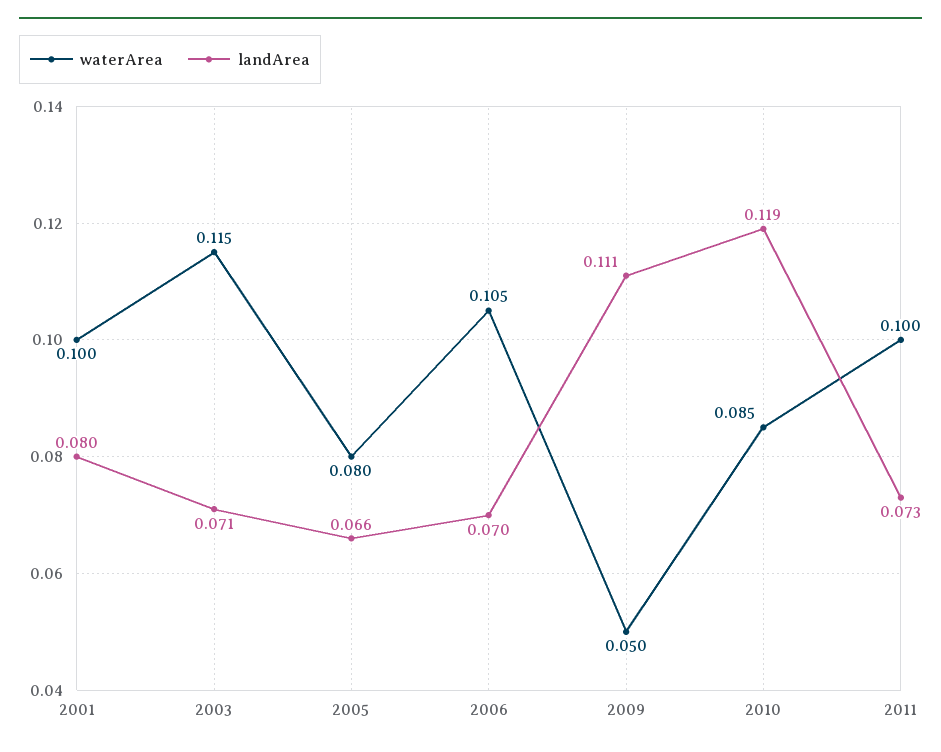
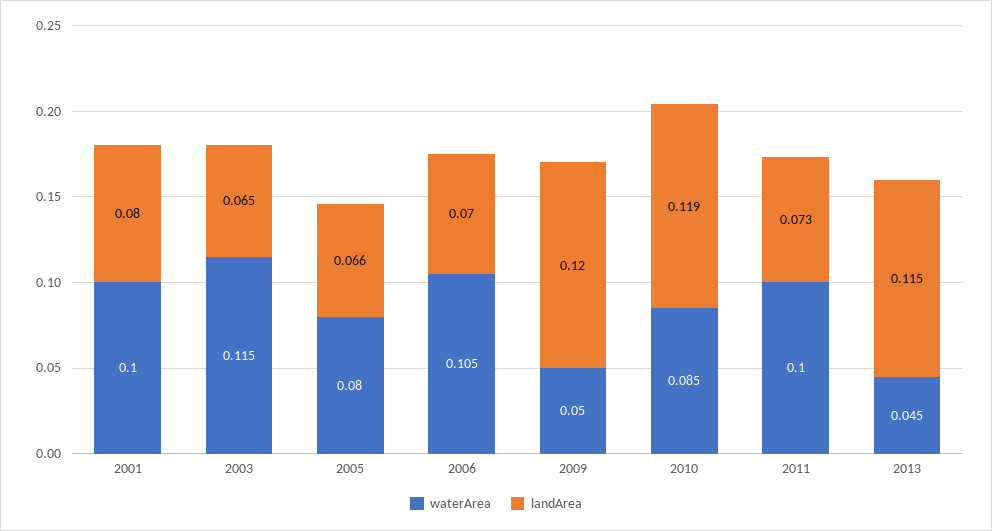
landArea, 2003: 0.071 -> 0.065
landArea, 2009: 0.111 -> 0.12
waterArea, 2013: none -> 0.045
landArea, 2013: none -> 0.115

